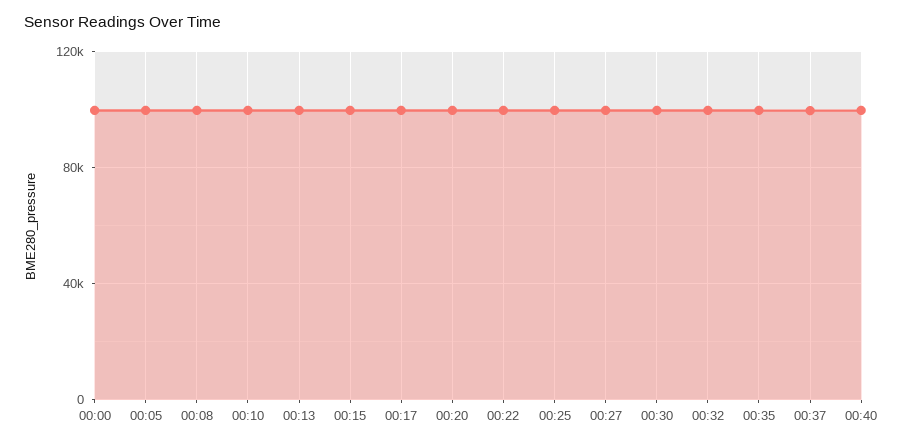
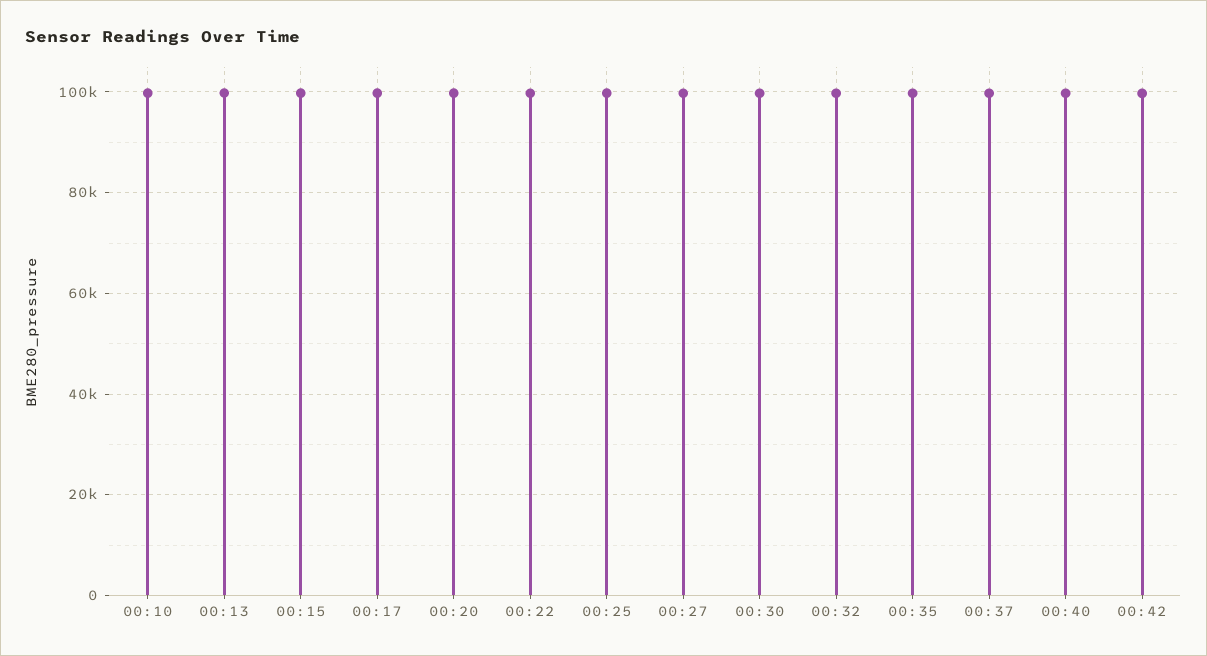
00:00: 100000 -> none
00:05: 100000 -> none
00:08: 100000 -> none
00:42: none -> 100000

